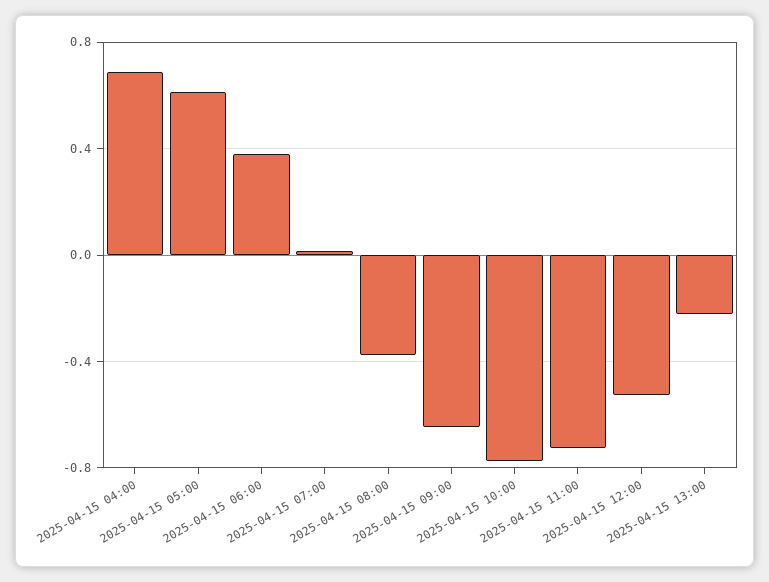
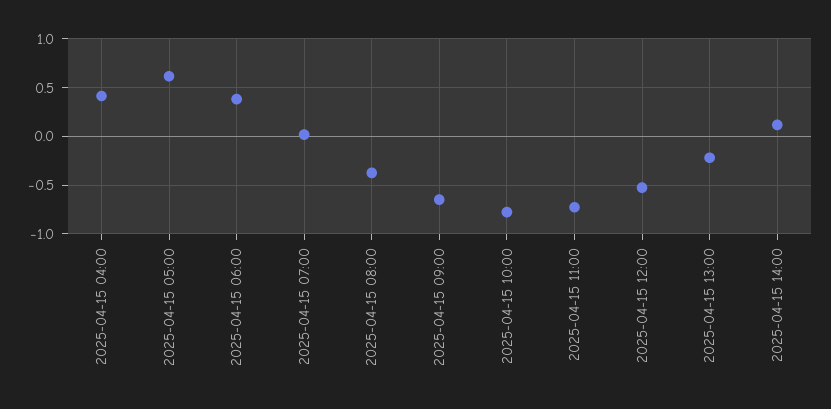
2025-04-15 04:00: 0.7 -> 0.4
2025-04-15 14:00: none -> 0.1

